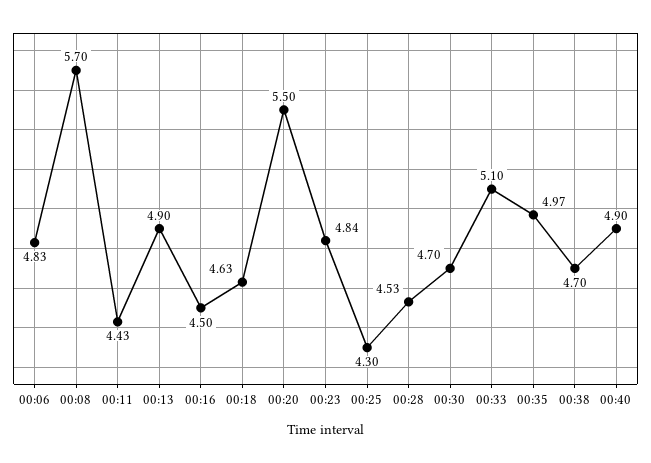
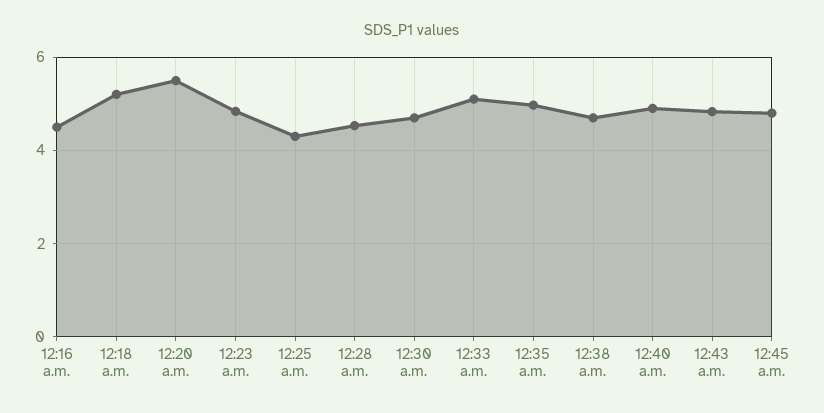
00:06: 4.83 -> none
00:08: 5.7 -> none
00:11: 4.43 -> none
00:13: 4.9 -> none
00:18: 4.63 -> 5.2
12:43 a.m.: none -> 4.8
12:45 a.m.: none -> 4.8

